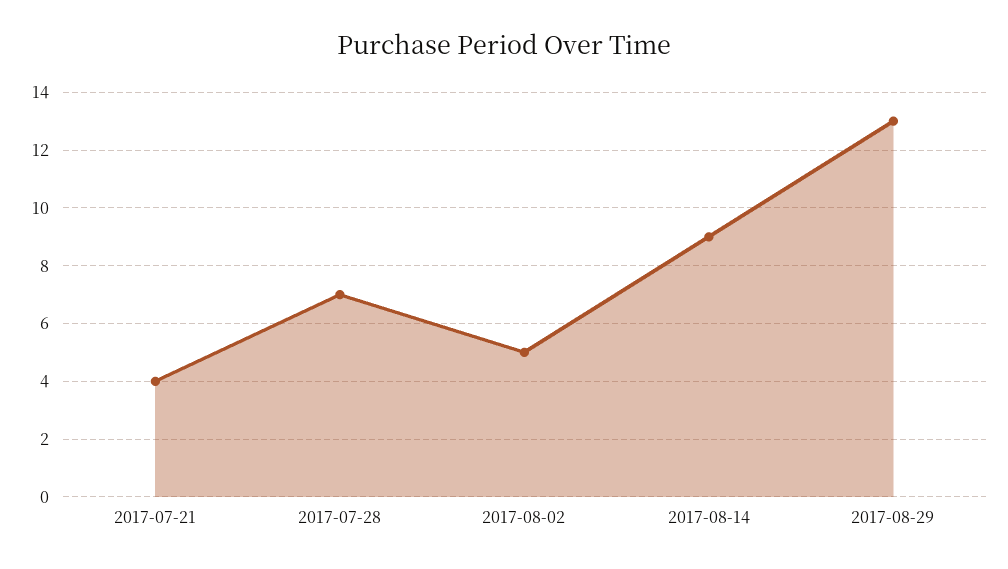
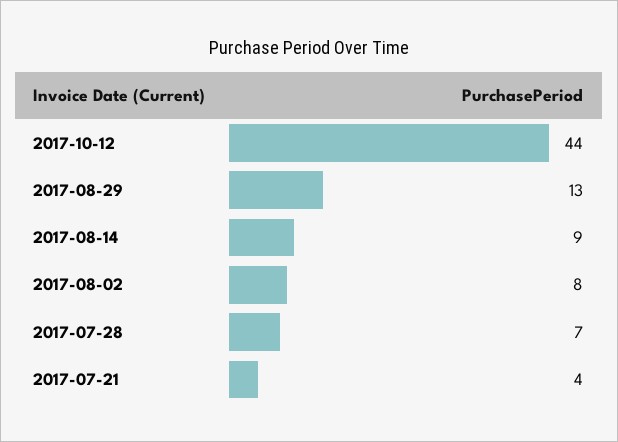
2017-08-02: 5 -> 8
2017-10-12: none -> 44

